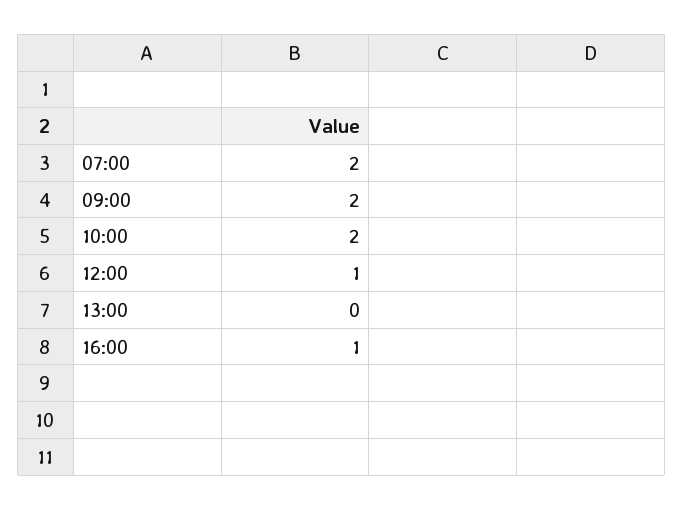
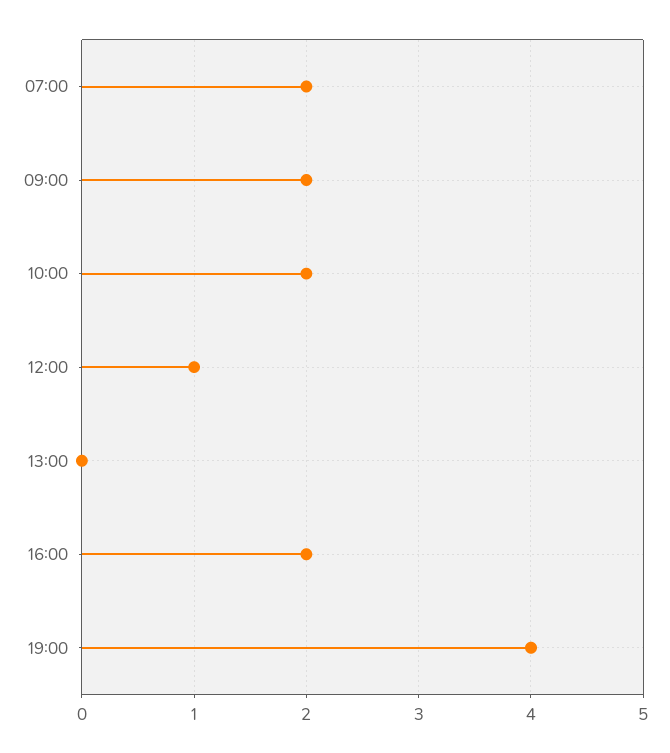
16:00: 1 -> 2
19:00: none -> 4

